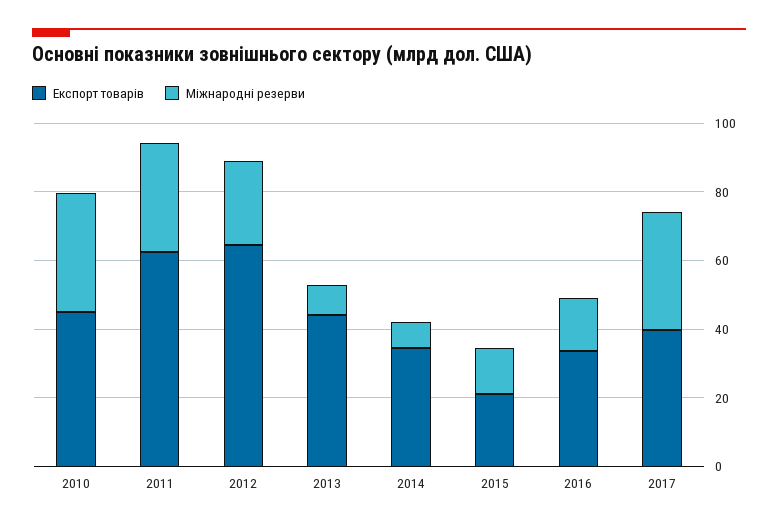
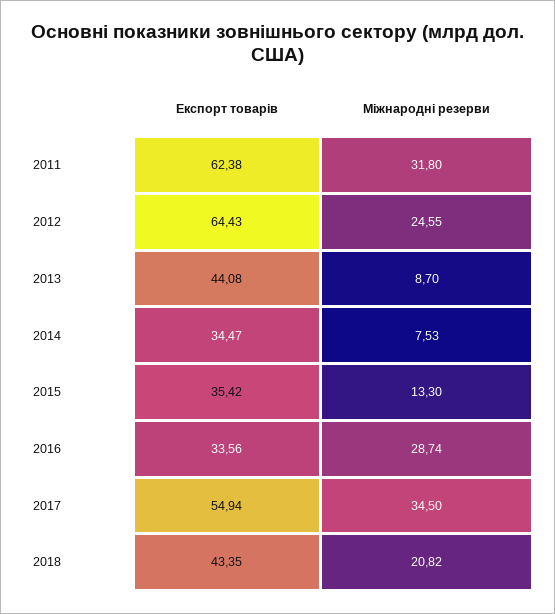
Експорт товарів, 2010: 45 -> none
Міжнародні резерви, 2010: 35 -> none
Експорт товарів, 2015: 20 -> 35.42
Міжнародні резерви, 2016: 15 -> 28.74
Експорт товарів, 2017: 40 -> 54.94
Експорт товарів, 2018: none -> 43.35
Міжнародні резерви, 2018: none -> 20.82

